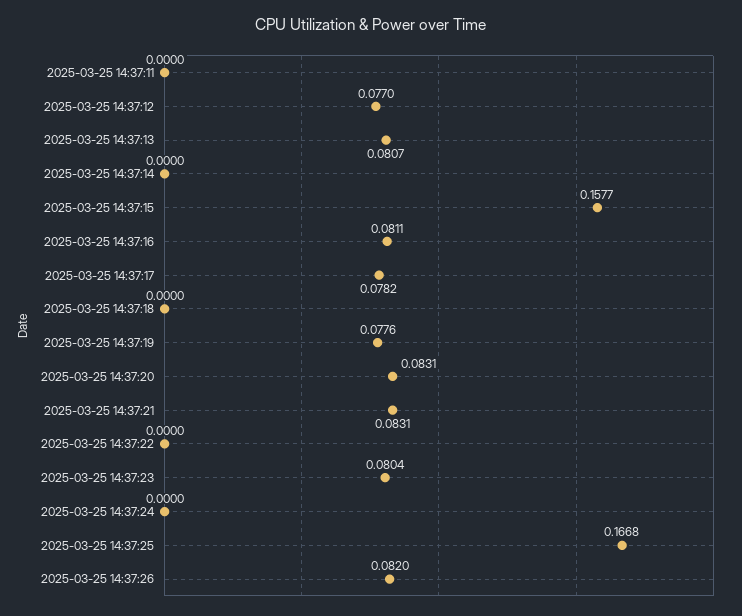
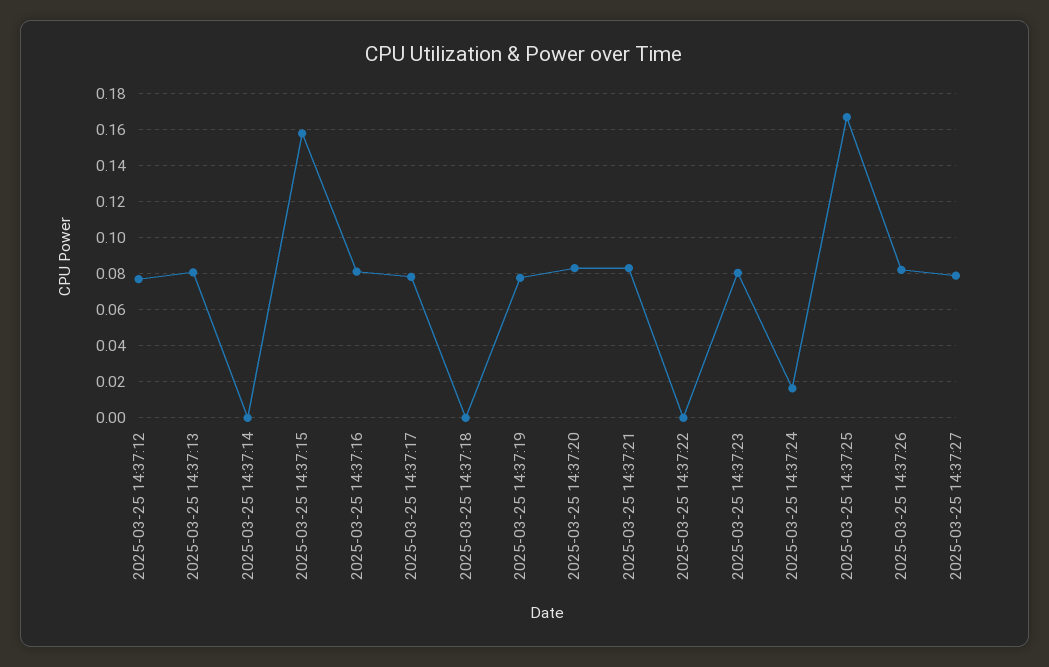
2025-03-25 14:37:11: 0 -> none
2025-03-25 14:37:24: 0 -> 0.015
2025-03-25 14:37:27: none -> 0.08

